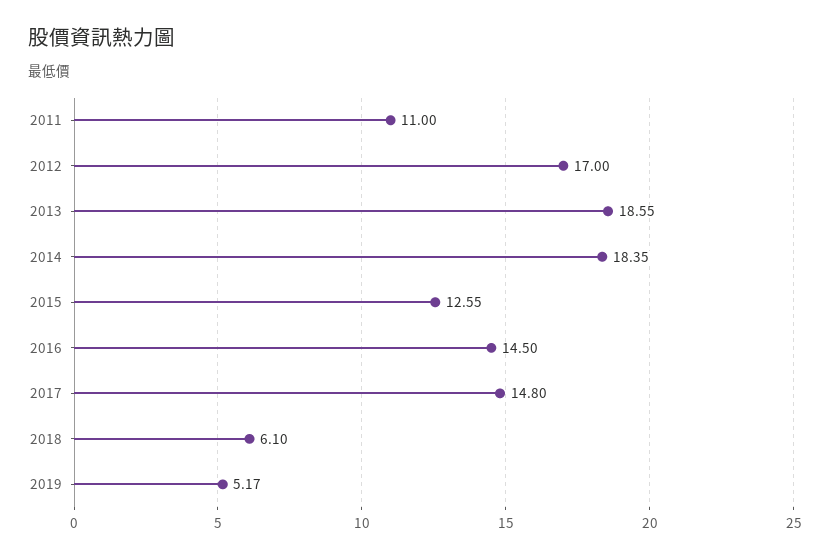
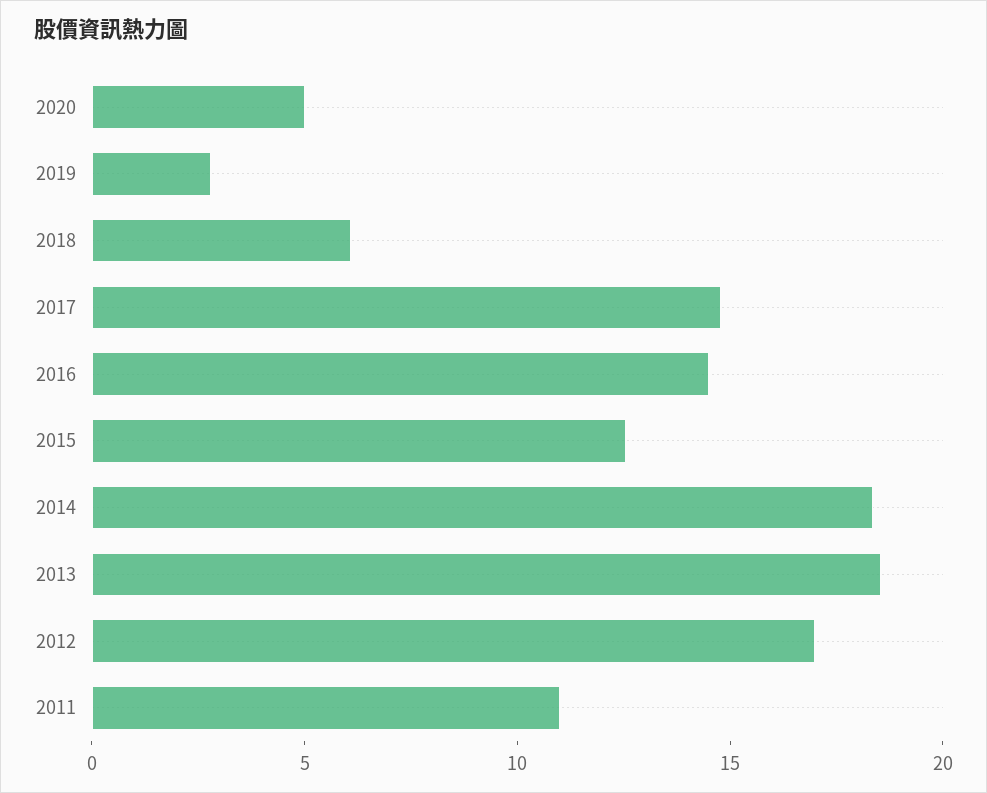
2019: 5.17 -> 3
2020: none -> 5

